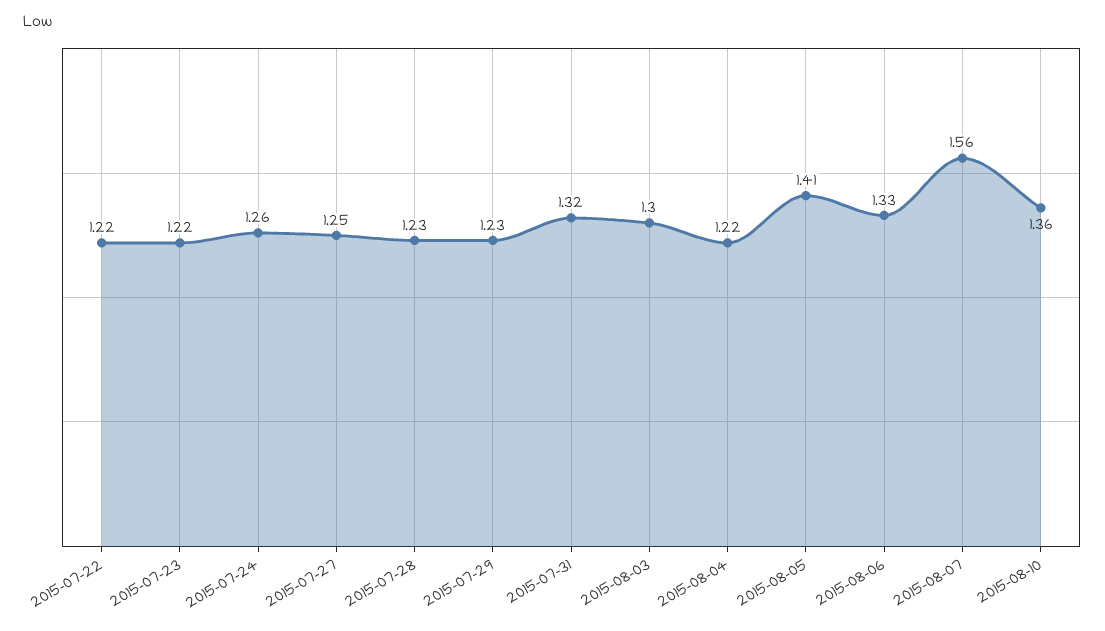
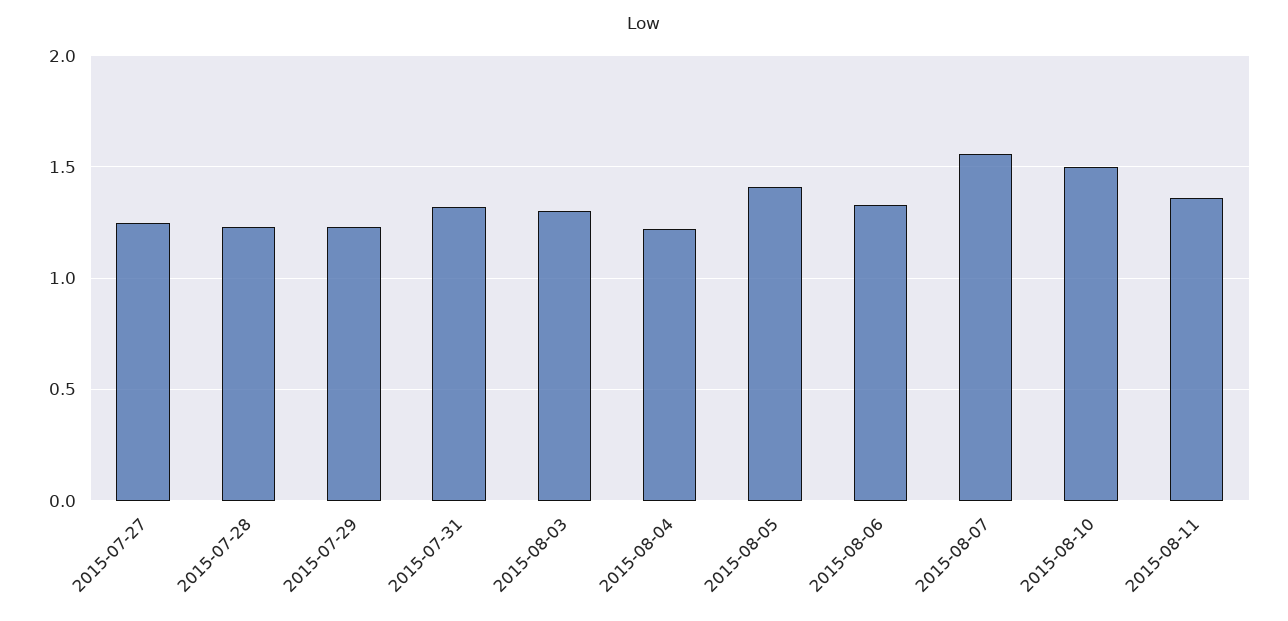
2015-07-22: 1.22 -> none
2015-07-23: 1.22 -> none
2015-07-24: 1.26 -> none
2015-08-10: 1.36 -> 1.5
2015-08-11: none -> 1.35

